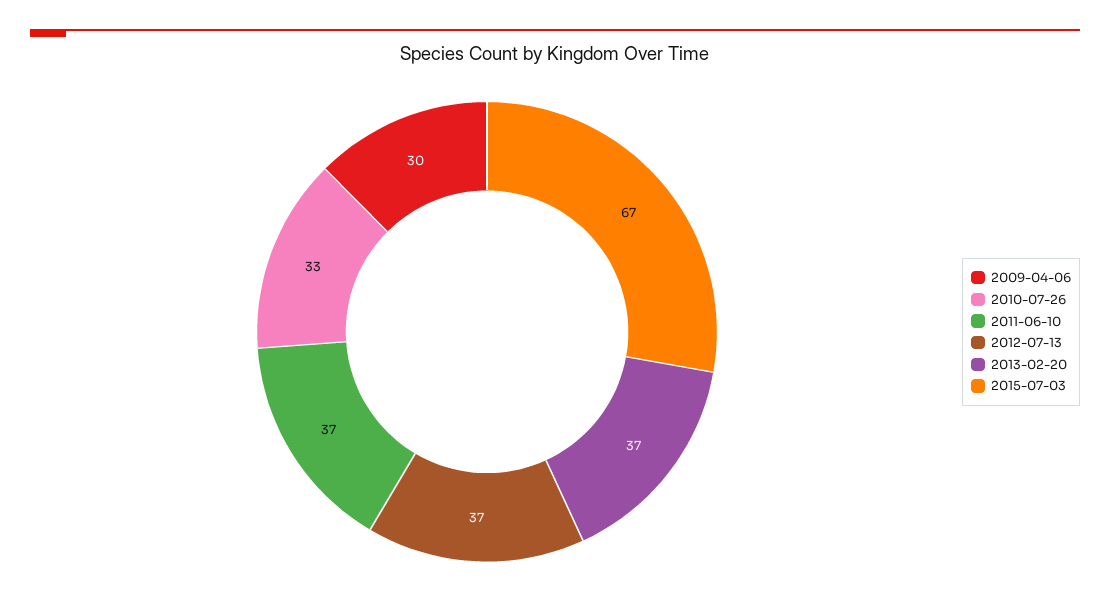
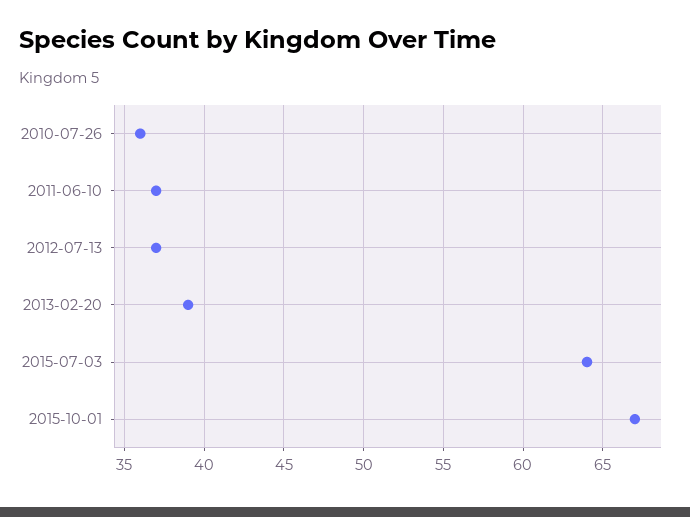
2009-04-06: 30 -> none
2010-07-26: 33 -> 36
2013-02-20: 37 -> 39
2015-07-03: 67 -> 64
2015-10-01: none -> 67

